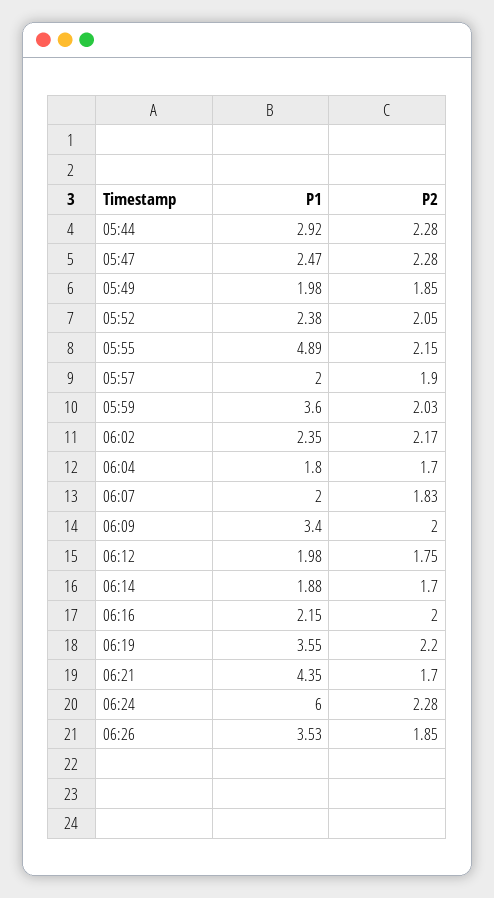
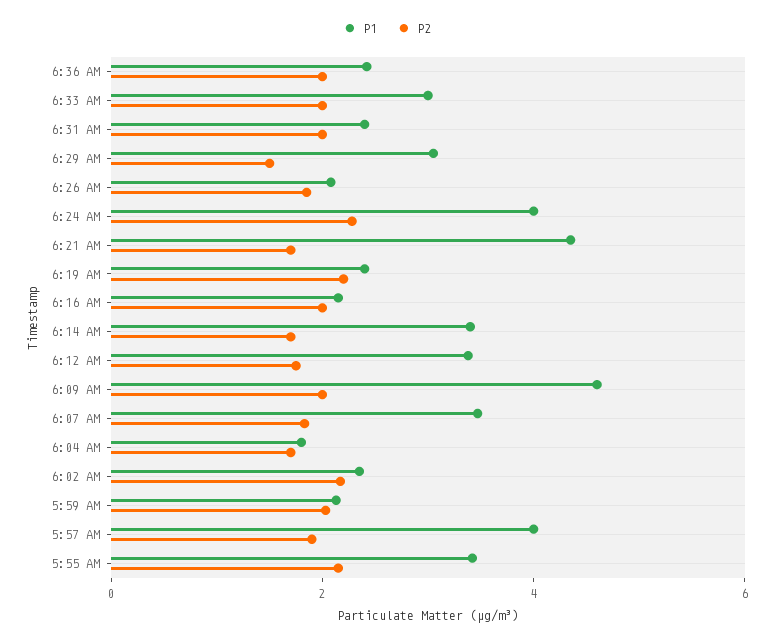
P1, 05:44: 2.92 -> none
P2, 05:44: 2.28 -> none
P1, 05:47: 2.47 -> none
P2, 05:47: 2.28 -> none
P1, 05:49: 1.98 -> none
P2, 05:49: 1.85 -> none
P1, 05:52: 2.38 -> none
P2, 05:52: 2.05 -> none
P1, 05:55: 4.89 -> 3.5
P1, 05:57: 2 -> 4
P1, 05:59: 3.6 -> 2
P1, 06:07: 2 -> 3.5
P1, 06:09: 3.4 -> 4.5
P1, 06:12: 1.98 -> 3.5
P1, 06:14: 1.88 -> 3.5
P1, 06:19: 3.55 -> 2.5
P1, 06:24: 6 -> 4
P1, 06:26: 3.53 -> 2
P1, 6:36 AM: none -> 2.5
P2, 6:36 AM: none -> 2
P1, 6:33 AM: none -> 3
P2, 6:33 AM: none -> 2
P1, 6:31 AM: none -> 2.5
P2, 6:31 AM: none -> 2
P1, 6:29 AM: none -> 3
P2, 6:29 AM: none -> 1.5

